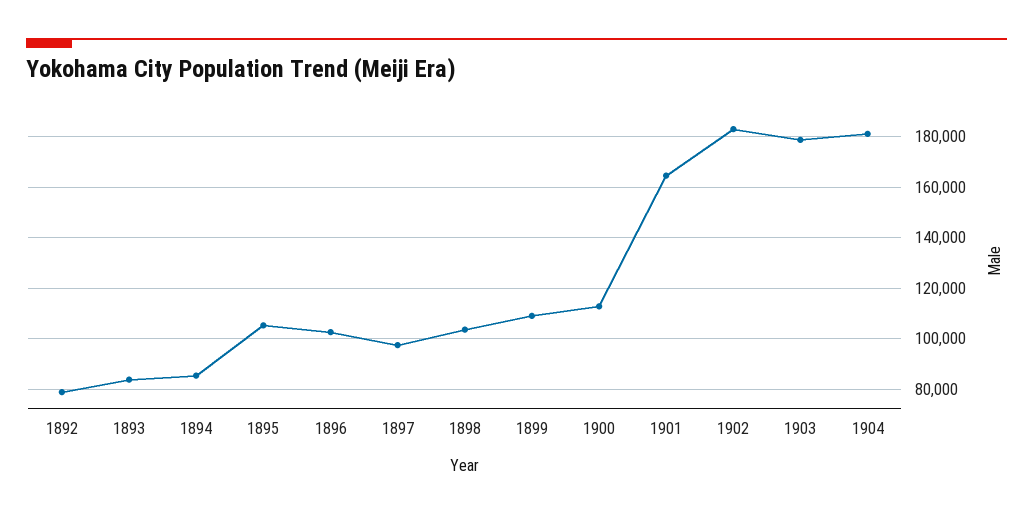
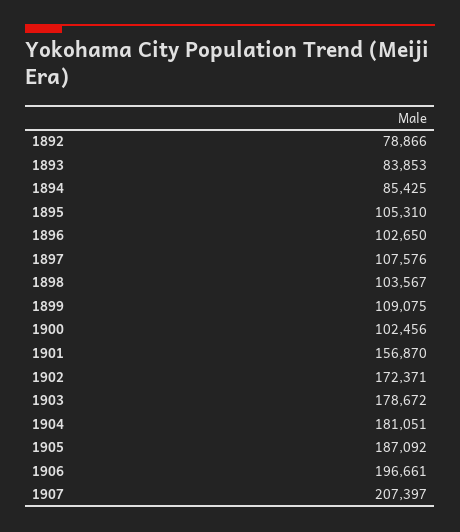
1897: 97500 -> 107576
1900: 112500 -> 102456
1901: 165000 -> 156870
1902: 182500 -> 172371
1905: none -> 187092
1906: none -> 196661
1907: none -> 207397

